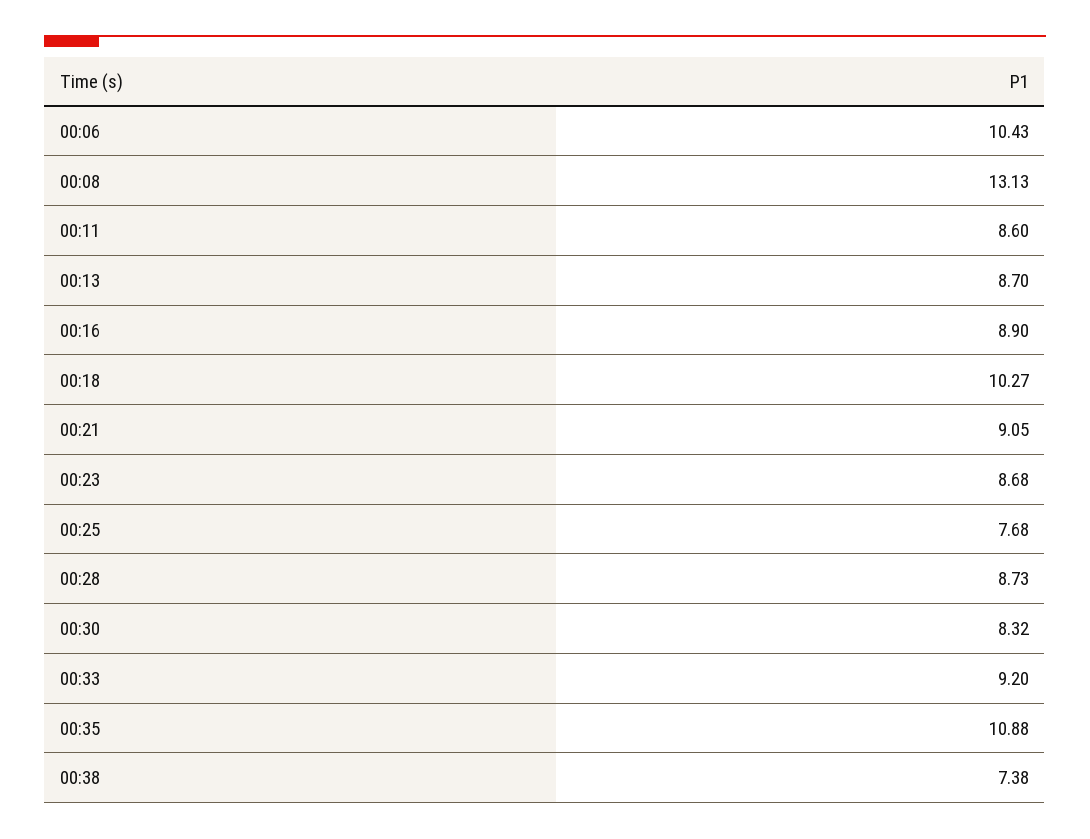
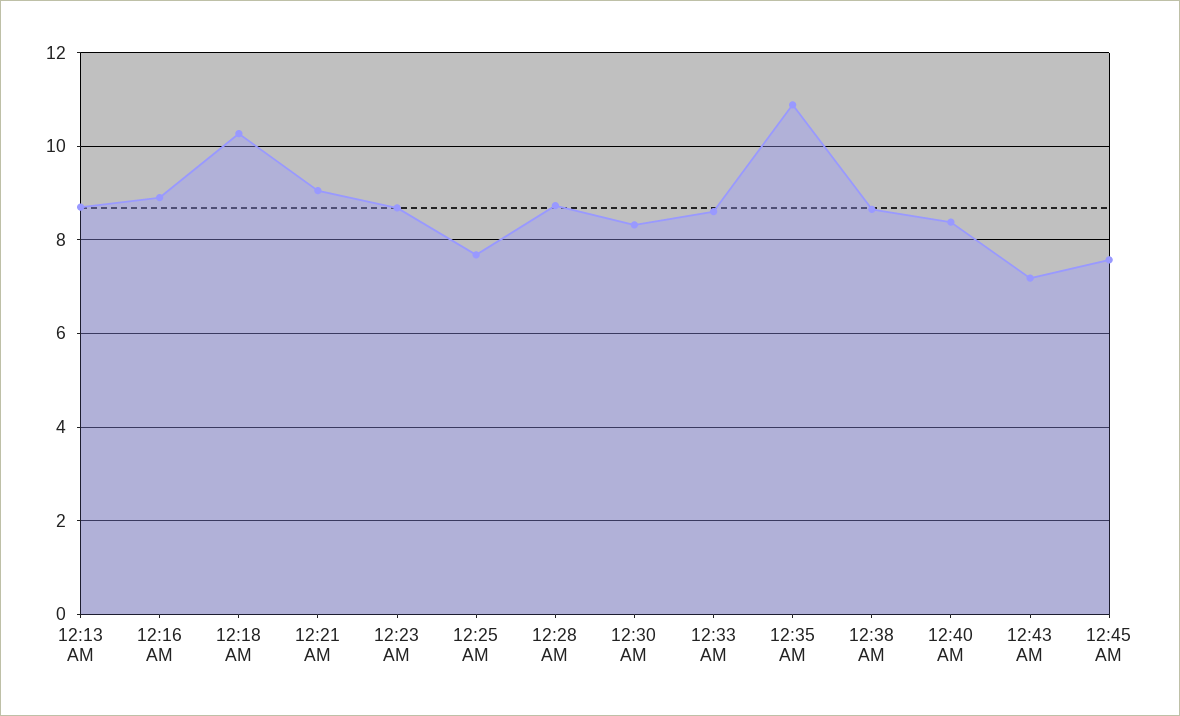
00:06: 10.43 -> none
00:08: 13.13 -> none
00:11: 8.6 -> none
00:33: 9.2 -> 8.6
00:38: 7.38 -> 8.6
12:40 AM: none -> 8.4
12:43 AM: none -> 7.2
12:45 AM: none -> 7.6

